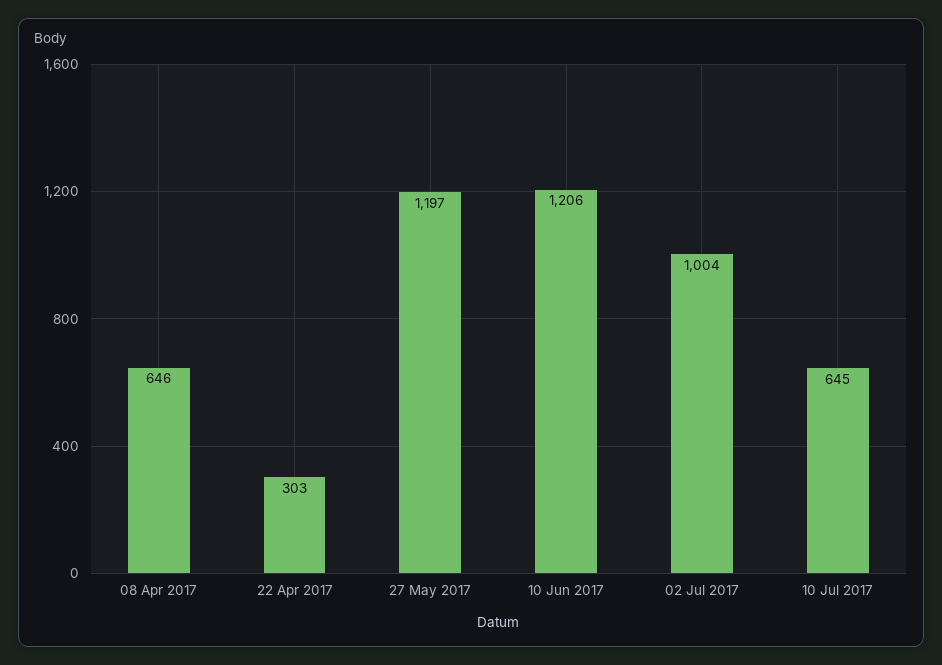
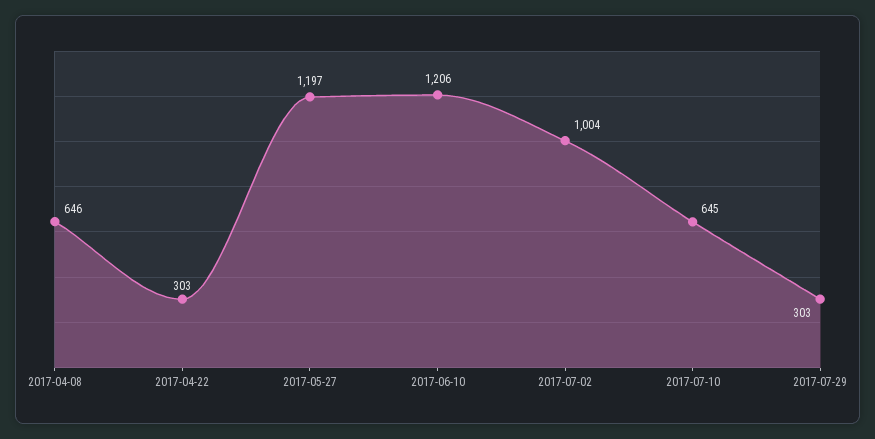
2017-07-29: none -> 303

